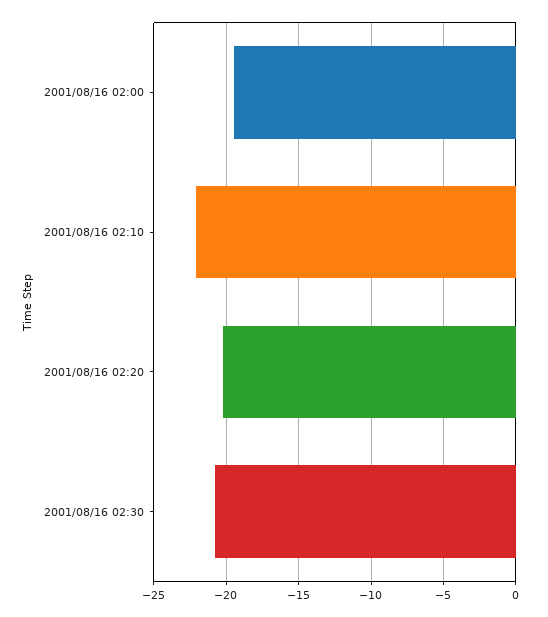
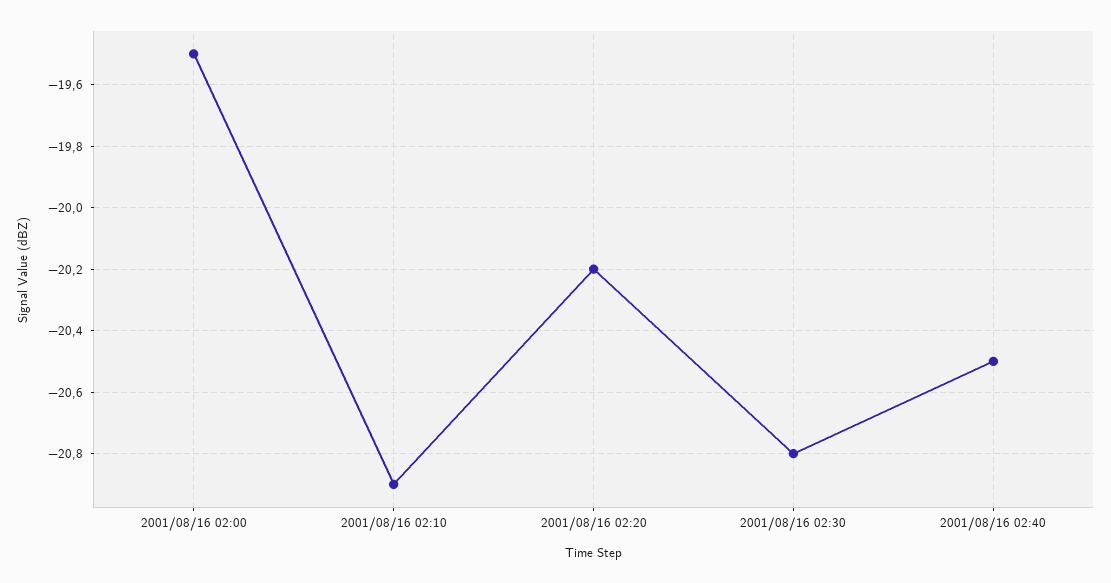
2001/08/16 02:10: -22 -> -20.9
2001/08/16 02:40: none -> -20.5

